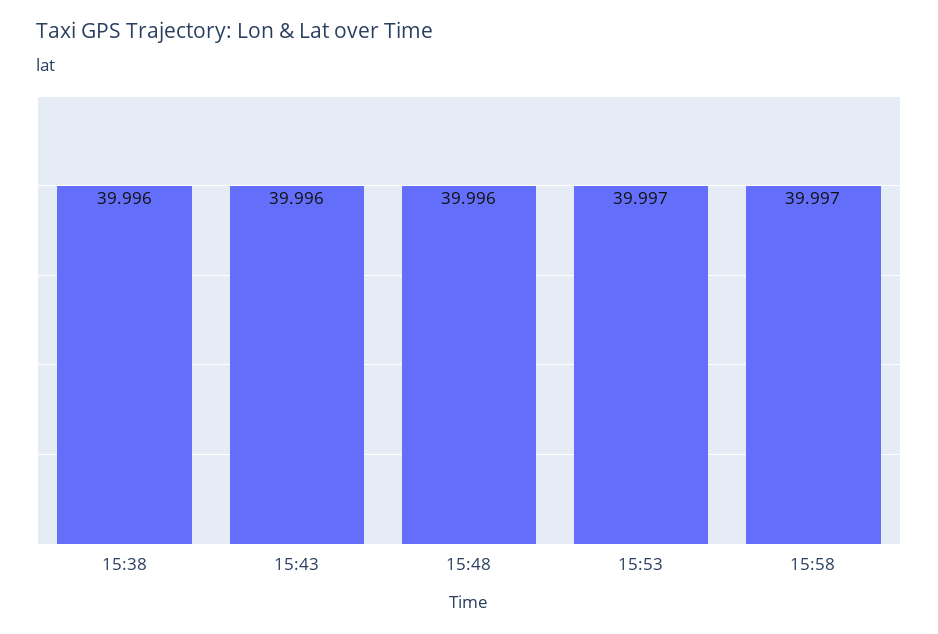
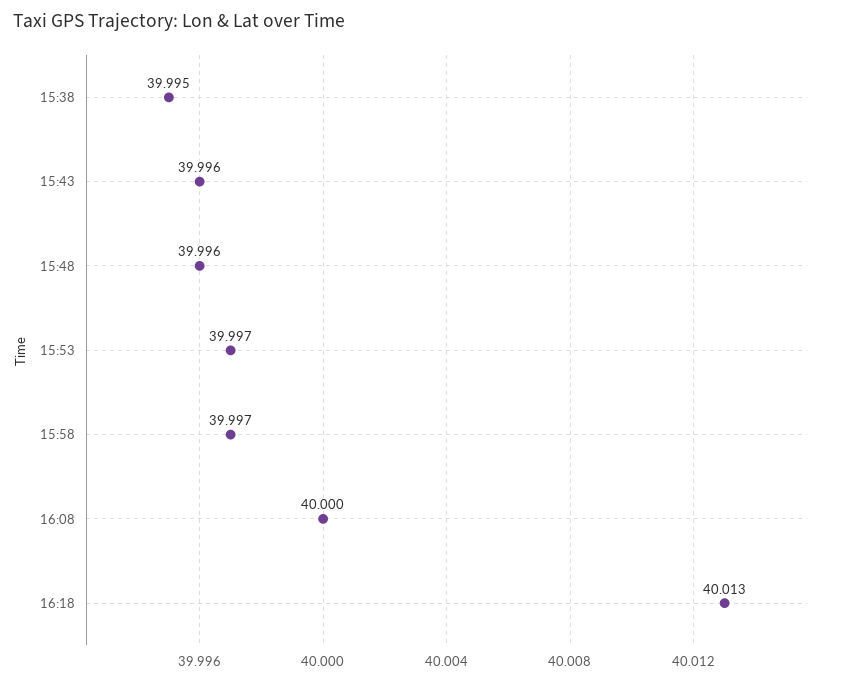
15:38: 39.996 -> 39.995
16:08: none -> 40
16:18: none -> 40.013

